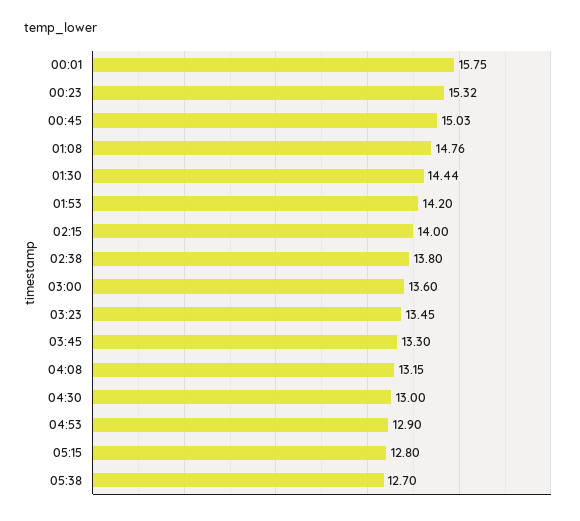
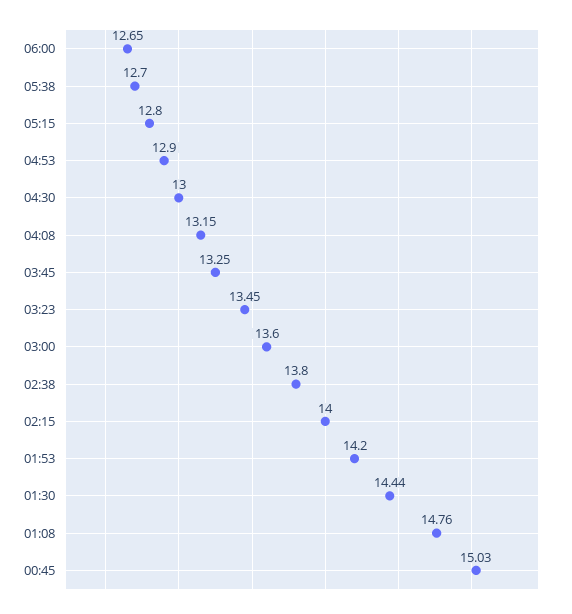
00:01: 15.75 -> none
00:23: 15.32 -> none
03:45: 13.3 -> 13.25
06:00: none -> 12.65

